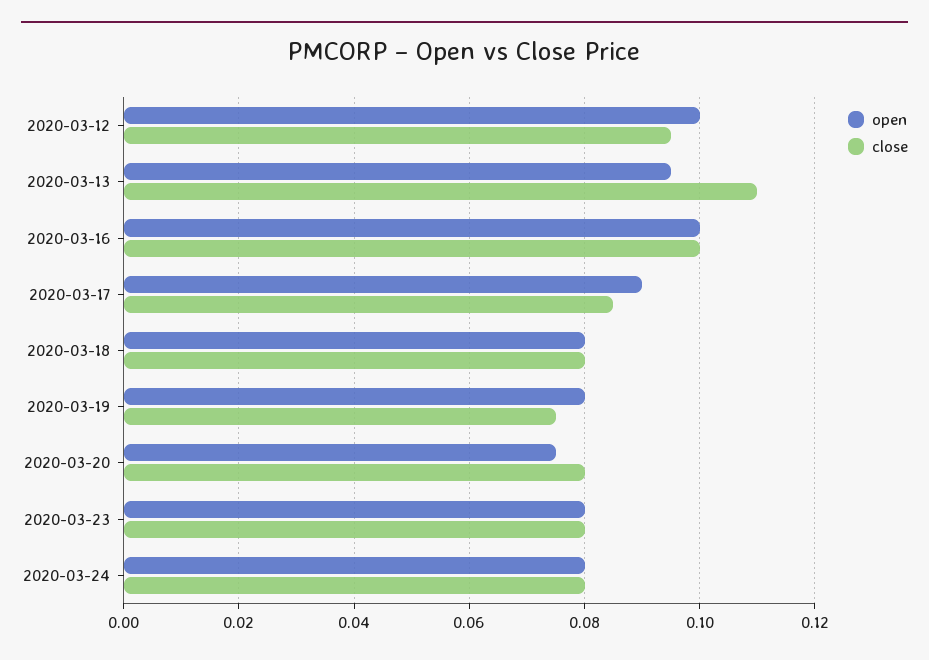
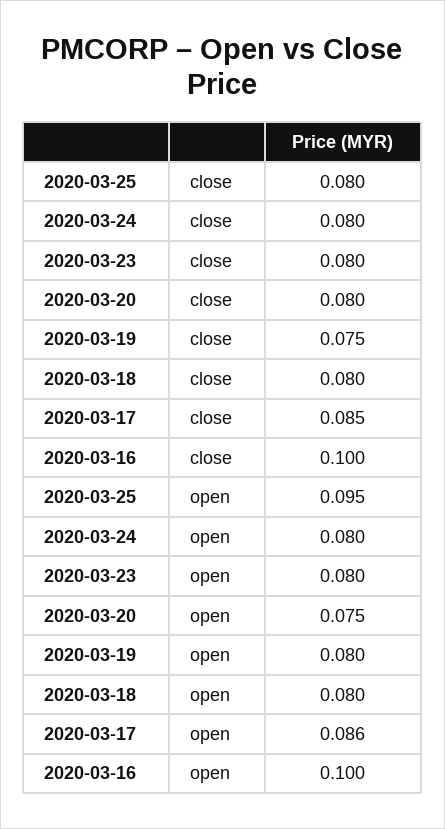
open, 2020-03-12: 0.1 -> none
close, 2020-03-12: 0.095 -> none
open, 2020-03-13: 0.095 -> none
close, 2020-03-13: 0.11 -> none
open, 2020-03-17: 0.09 -> 0.086
close, 2020-03-25: none -> 0.08
open, 2020-03-25: none -> 0.095

